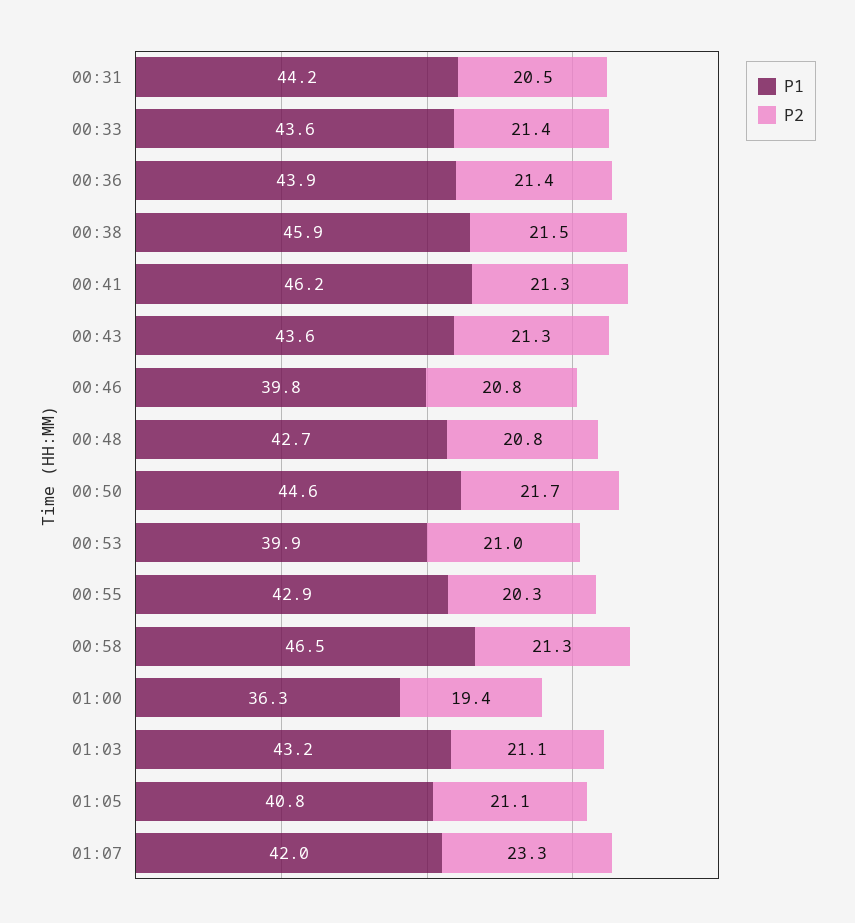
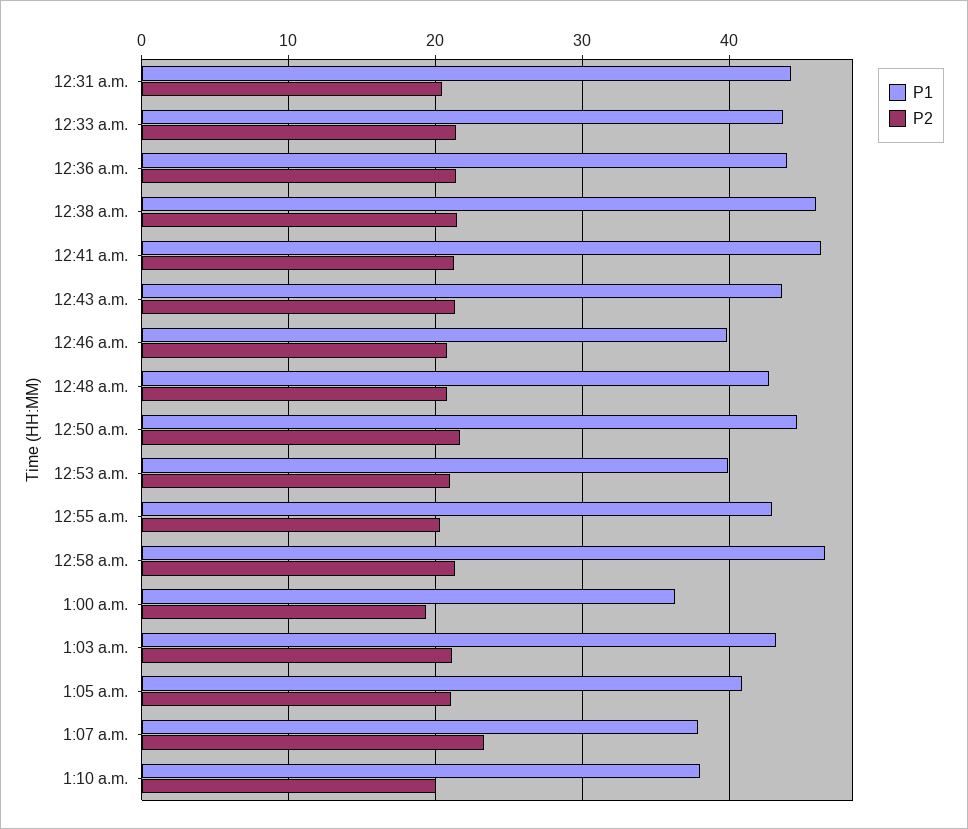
P1, 01:07: 42 -> 38
P1, 1:10 a.m.: none -> 38
P2, 1:10 a.m.: none -> 20

